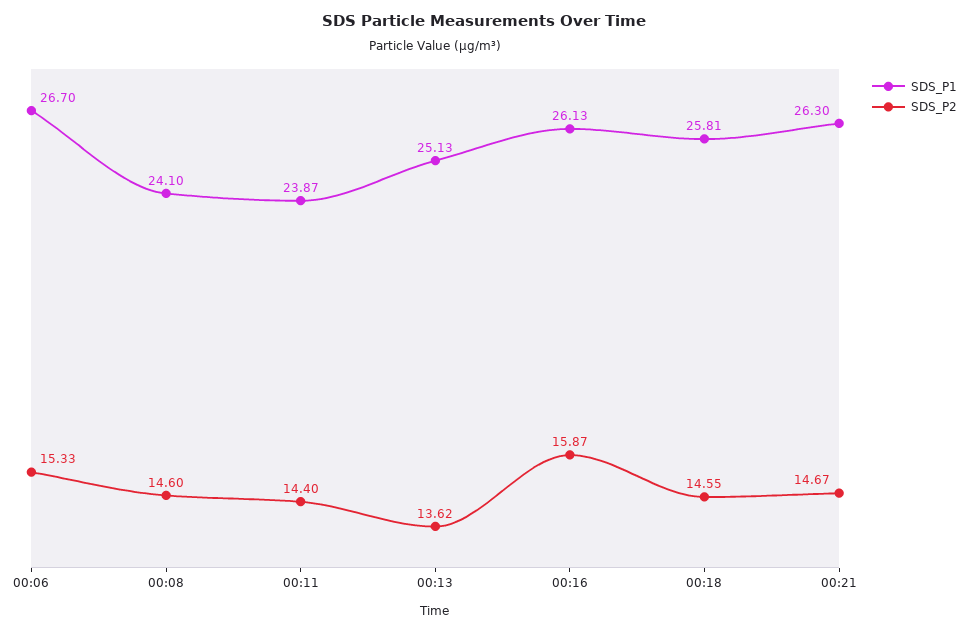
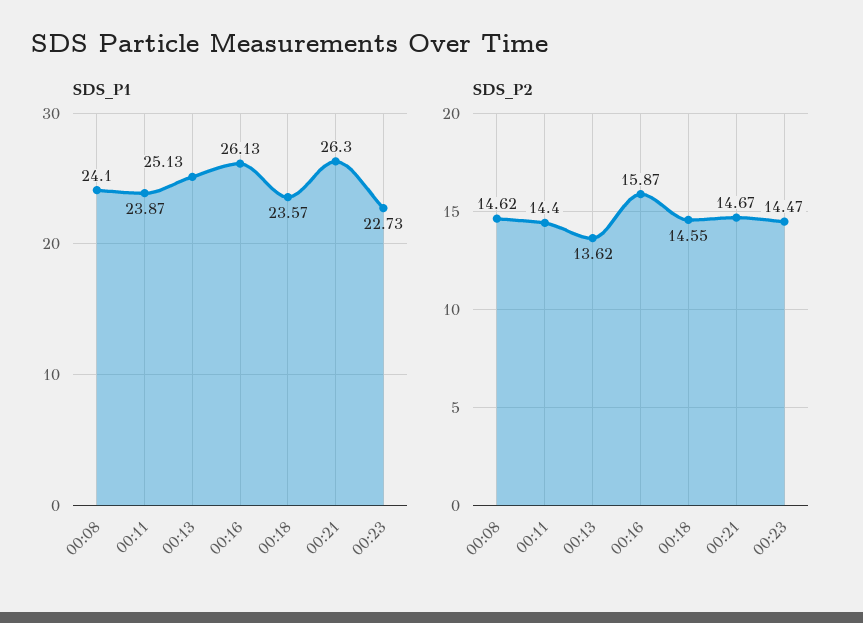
SDS_P1, 00:06: 26.7 -> none
SDS_P2, 00:06: 15.33 -> none
SDS_P2, 00:08: 14.6 -> 14.62
SDS_P1, 00:18: 25.81 -> 23.57
SDS_P1, 00:23: none -> 22.73
SDS_P2, 00:23: none -> 14.47

